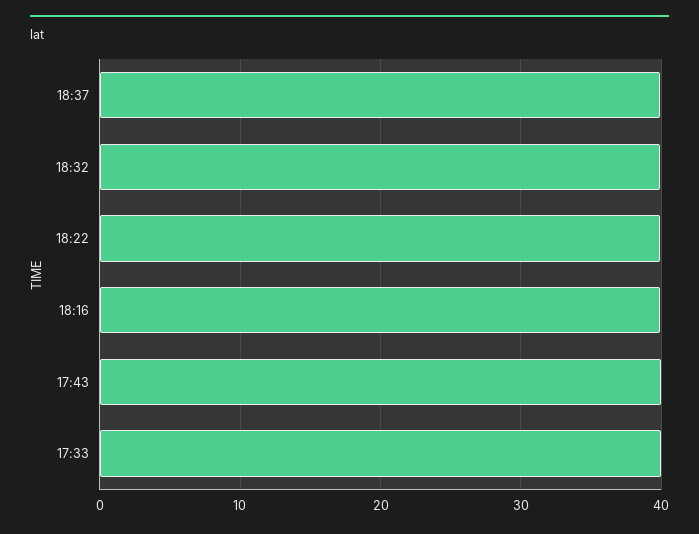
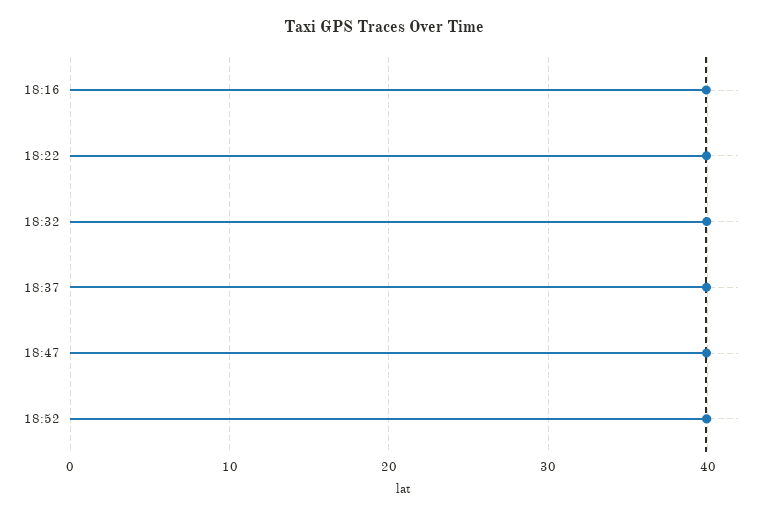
17:43: 40 -> none
17:33: 40 -> none
18:47: none -> 40
18:52: none -> 40

